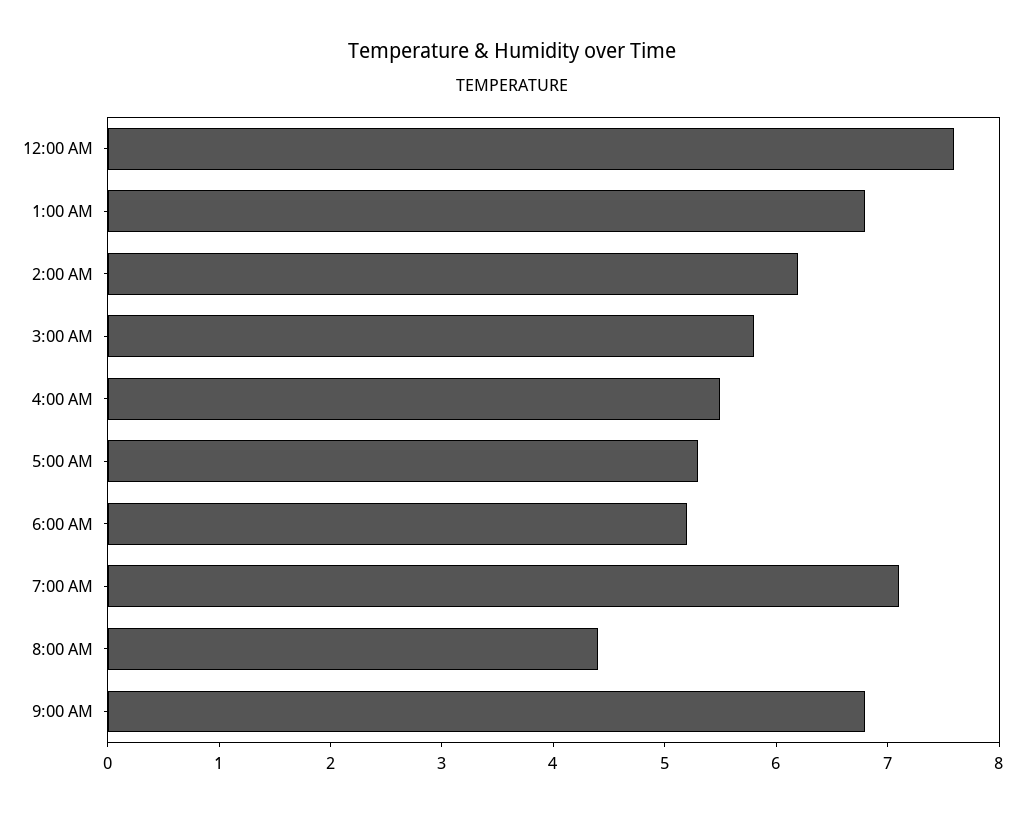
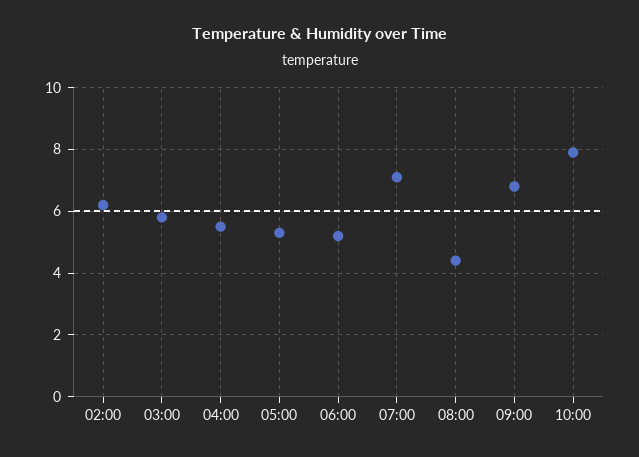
12:00 AM: 7.6 -> none
1:00 AM: 6.8 -> none
10:00: none -> 8

